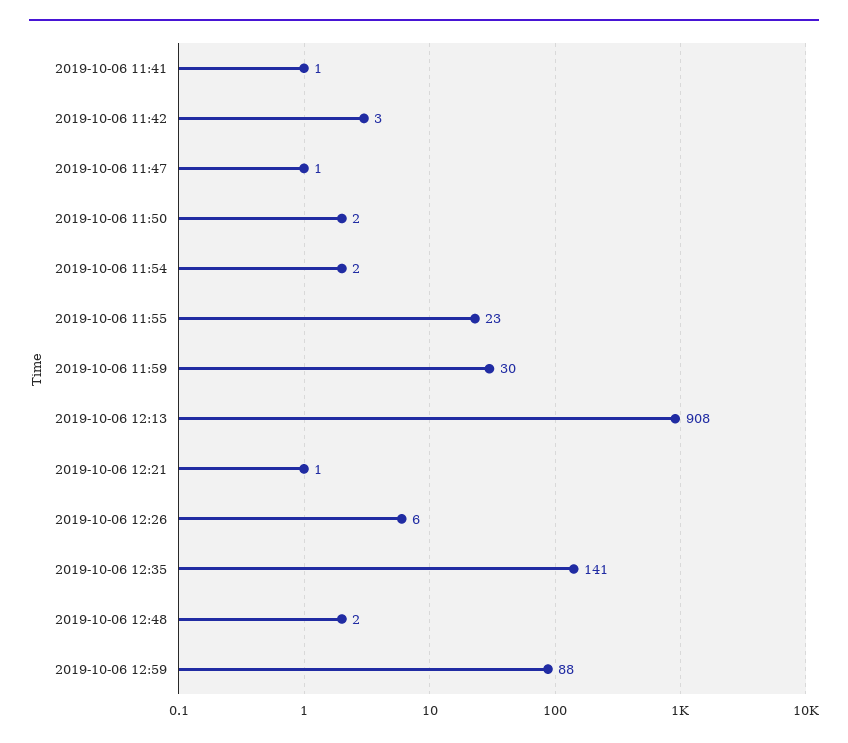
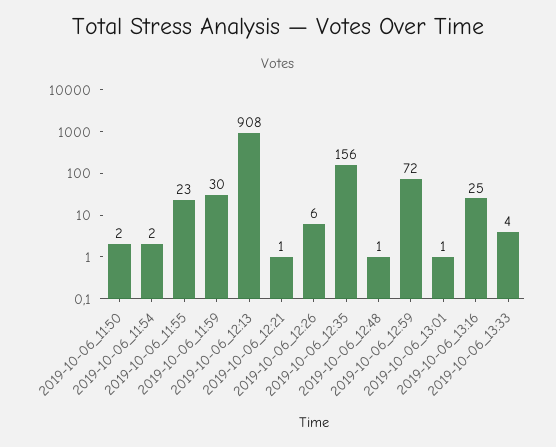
2019-10-06 11:41: 1 -> none
2019-10-06 11:42: 3 -> none
2019-10-06 11:47: 1 -> none
2019-10-06 12:35: 141 -> 156
2019-10-06 12:48: 2 -> 1
2019-10-06 12:59: 88 -> 72
2019-10-06_13:01: none -> 1
2019-10-06_13:16: none -> 25
2019-10-06_13:33: none -> 4

